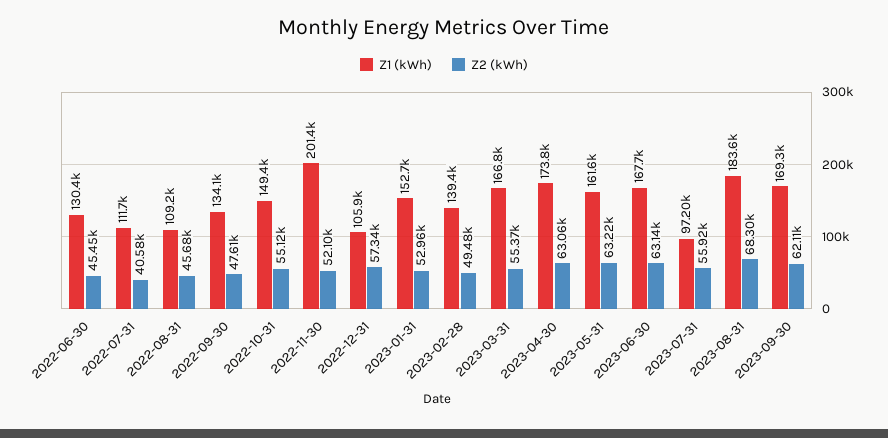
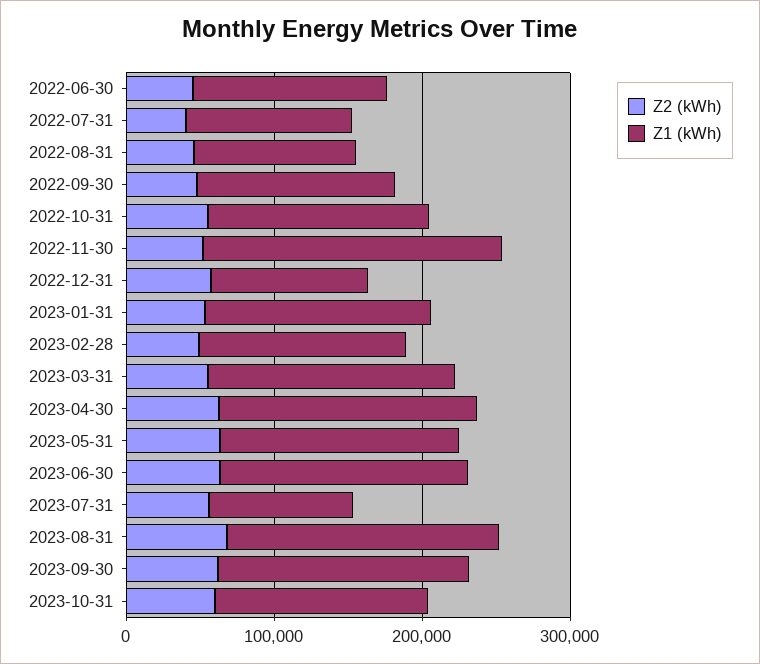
Z2 (kWh), 2023-10-31: none -> 60000
Z1 (kWh), 2023-10-31: none -> 140000

